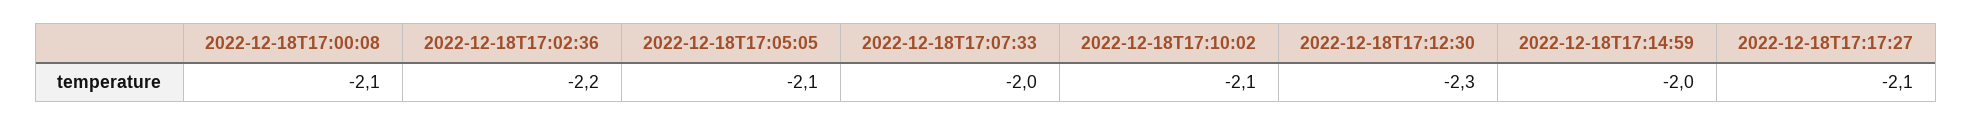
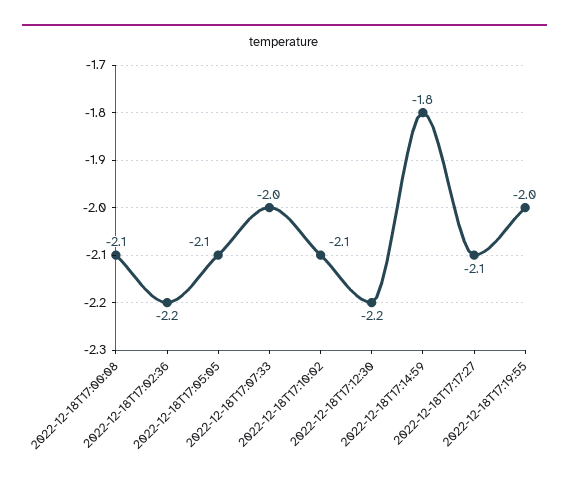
2022-12-18T17:12:30: -2.3 -> -2.2
2022-12-18T17:14:59: -2 -> -1.8
2022-12-18T17:19:55: none -> -2

